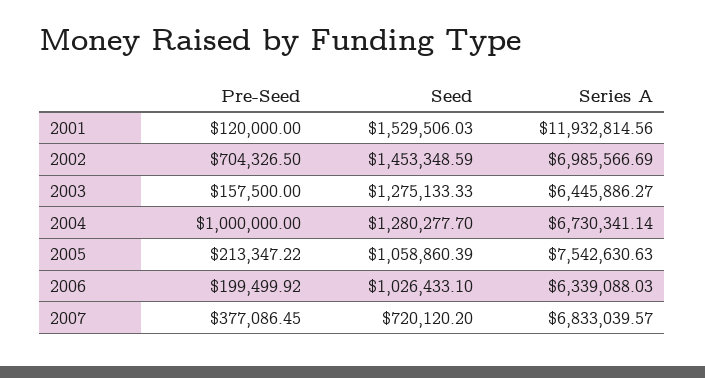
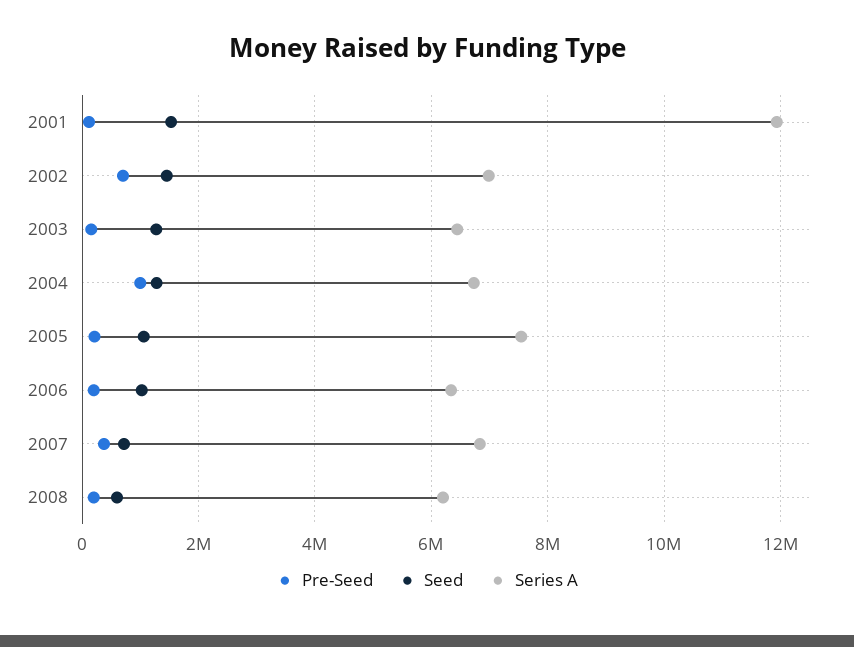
Pre-Seed, 2008: none -> 200000
Seed, 2008: none -> 600000
Series A, 2008: none -> 6200000

